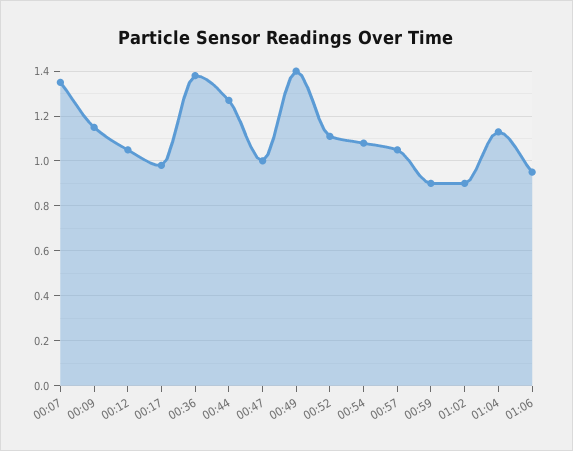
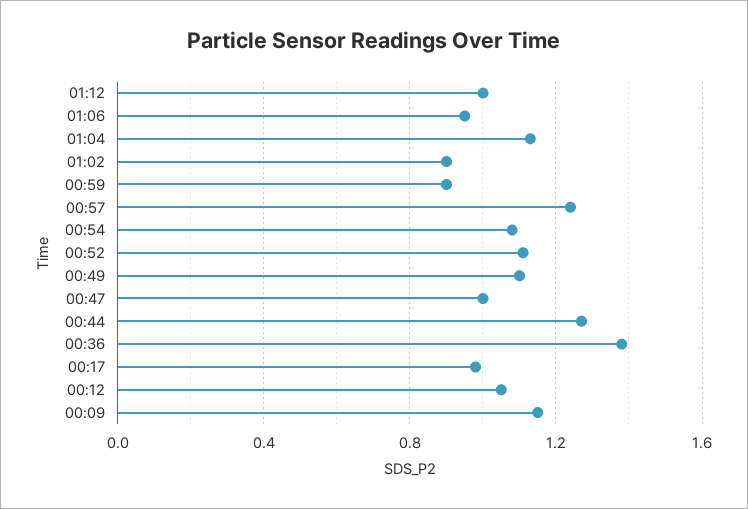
00:07: 1.35 -> none
00:49: 1.4 -> 1.1
00:57: 1.05 -> 1.25
01:12: none -> 1

